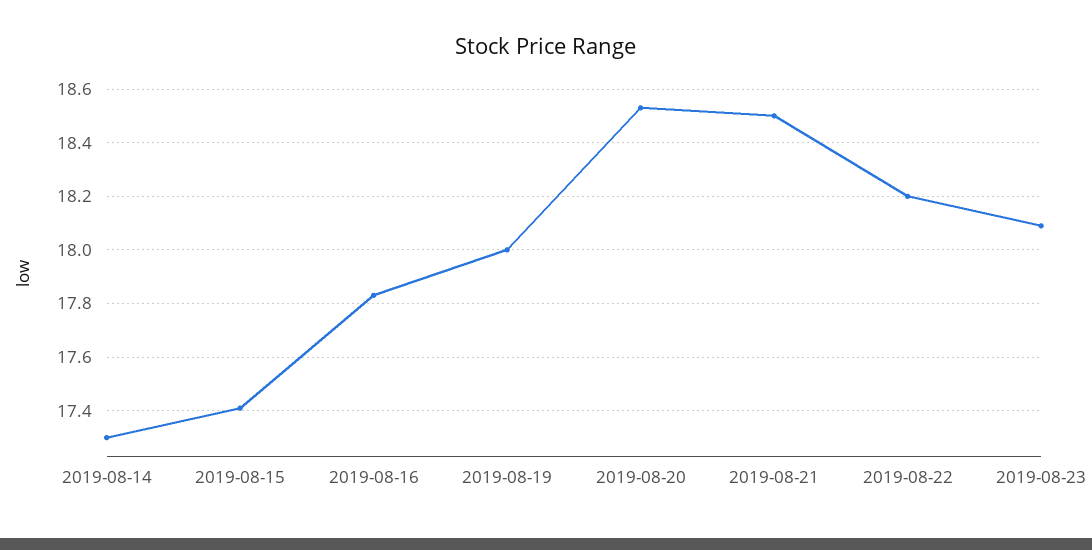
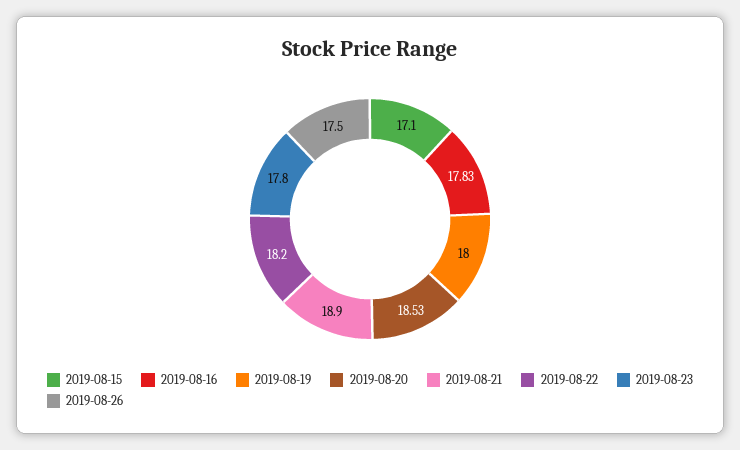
2019-08-14: 17.3 -> none
2019-08-15: 17.4 -> 17.1
2019-08-21: 18.5 -> 18.9
2019-08-23: 18.1 -> 17.8
2019-08-26: none -> 17.5

